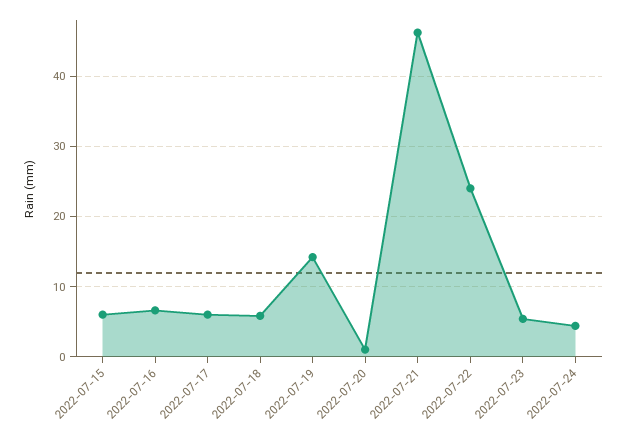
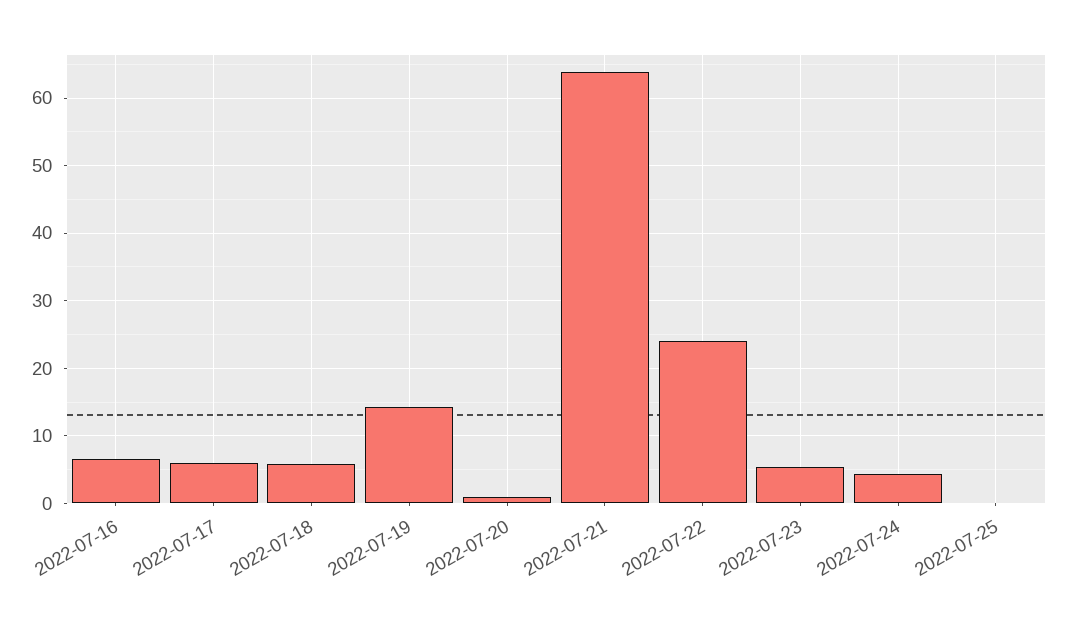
2022-07-15: 6 -> none
2022-07-21: 46 -> 64
2022-07-25: none -> 0

